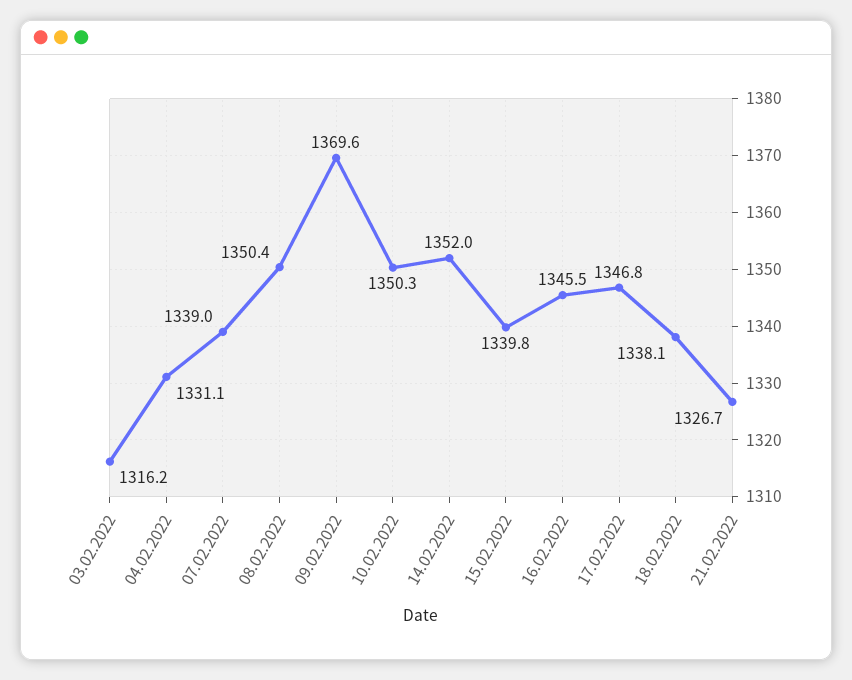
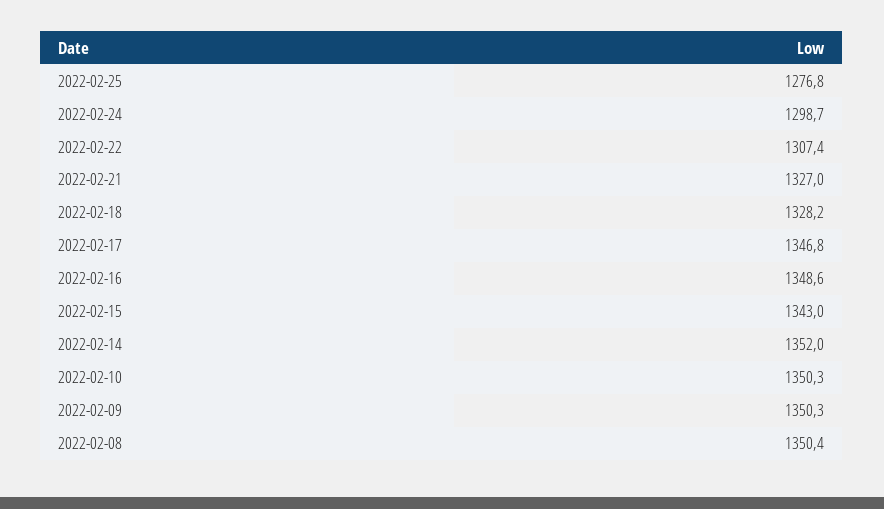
03.02.2022: 1316.2 -> none
04.02.2022: 1331.1 -> none
07.02.2022: 1339 -> none
09.02.2022: 1369.6 -> 1350.3
15.02.2022: 1339.8 -> 1343
16.02.2022: 1345.5 -> 1348.6
18.02.2022: 1338.1 -> 1328.2
21.02.2022: 1326.7 -> 1327
2022-02-25: none -> 1276.8
2022-02-24: none -> 1298.7
2022-02-22: none -> 1307.4

